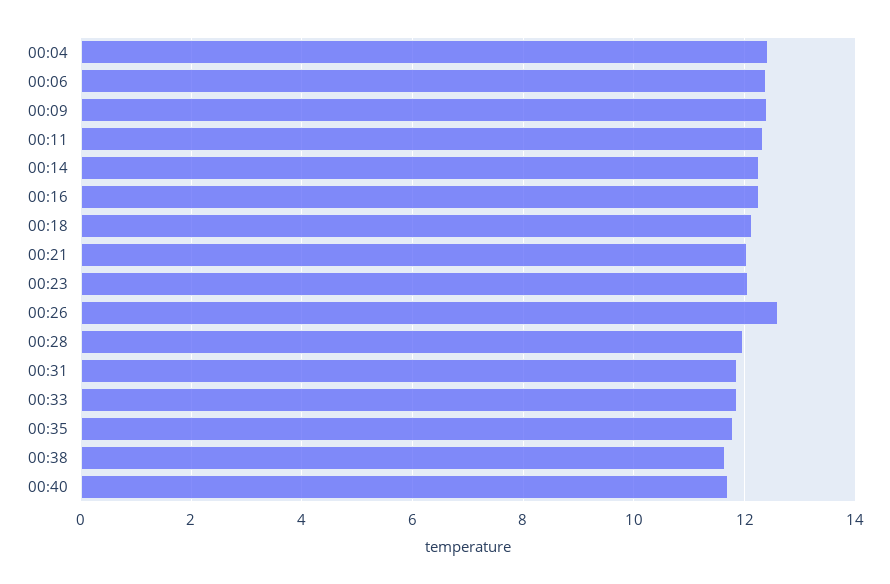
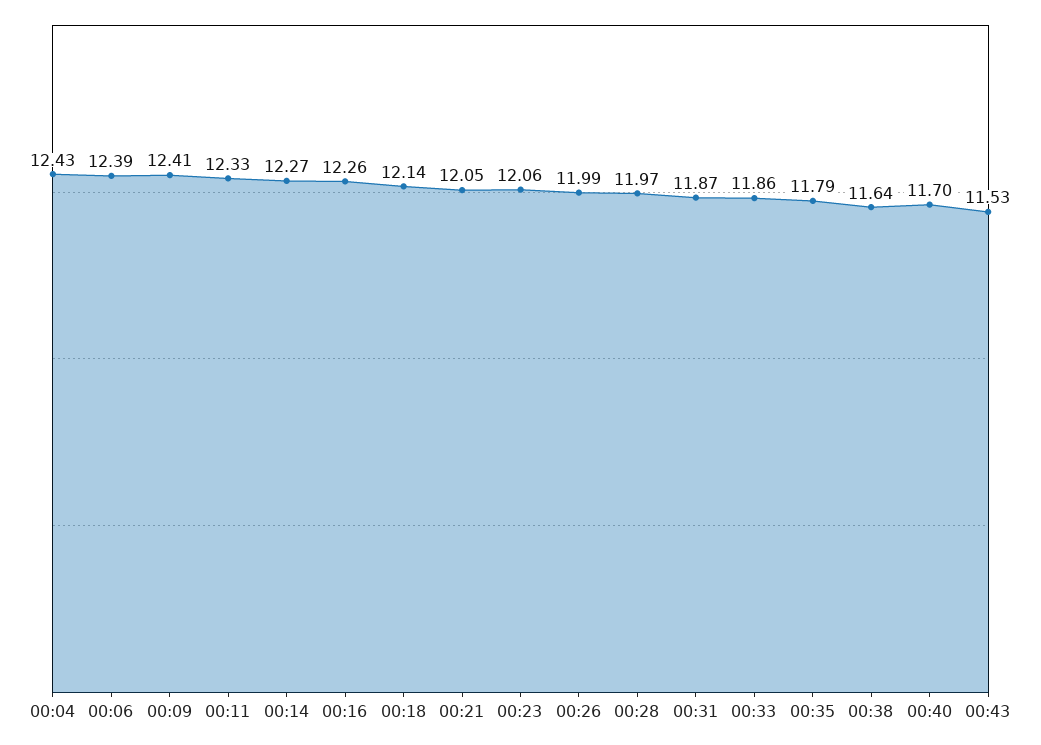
00:26: 12.6 -> 11.99
00:43: none -> 11.53

